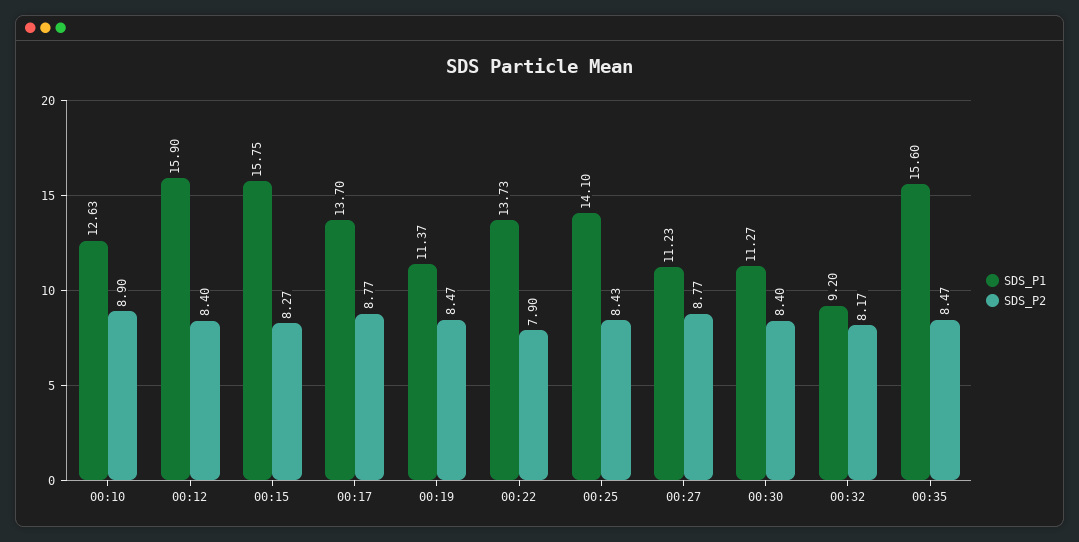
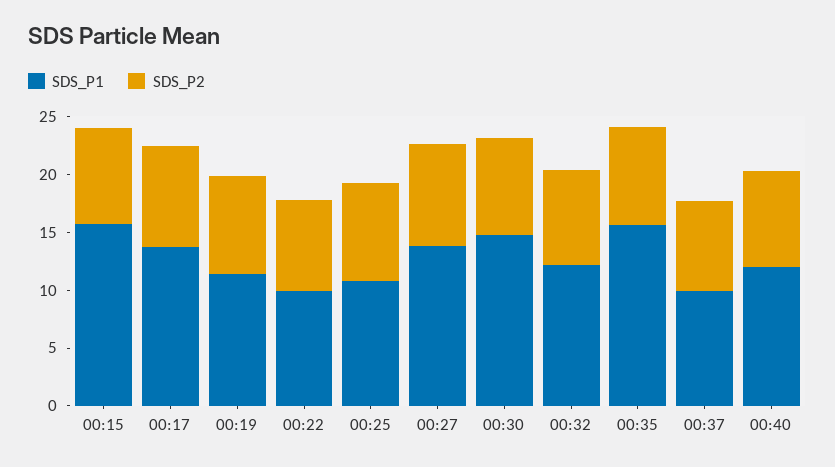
SDS_P1, 00:10: 12.63 -> none
SDS_P2, 00:10: 8.9 -> none
SDS_P1, 00:12: 15.9 -> none
SDS_P2, 00:12: 8.4 -> none
SDS_P1, 00:22: 13.73 -> 10
SDS_P1, 00:25: 14.1 -> 11
SDS_P1, 00:27: 11.23 -> 14
SDS_P1, 00:30: 11.27 -> 15
SDS_P1, 00:32: 9.2 -> 12
SDS_P1, 00:37: none -> 10
SDS_P2, 00:37: none -> 8
SDS_P1, 00:40: none -> 12
SDS_P2, 00:40: none -> 8

